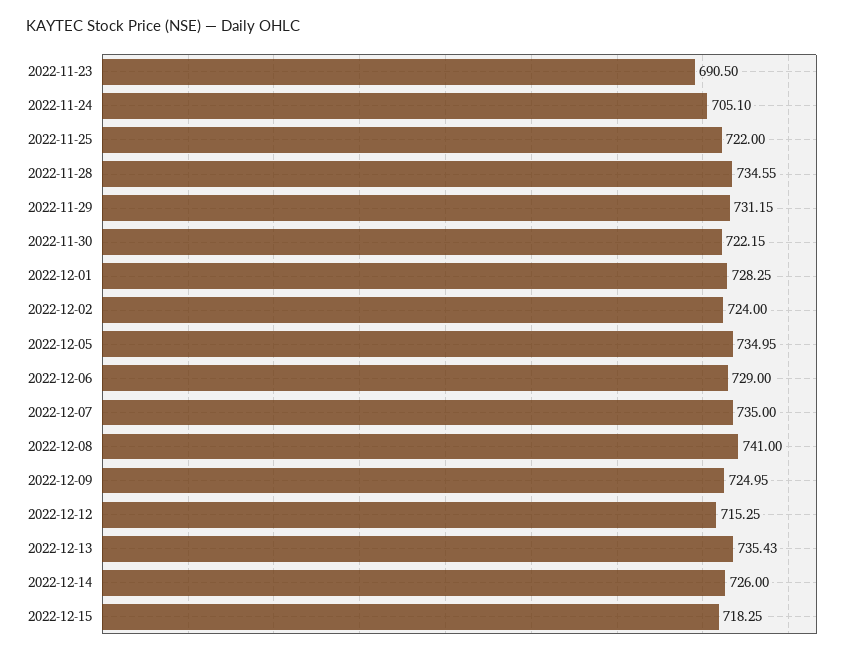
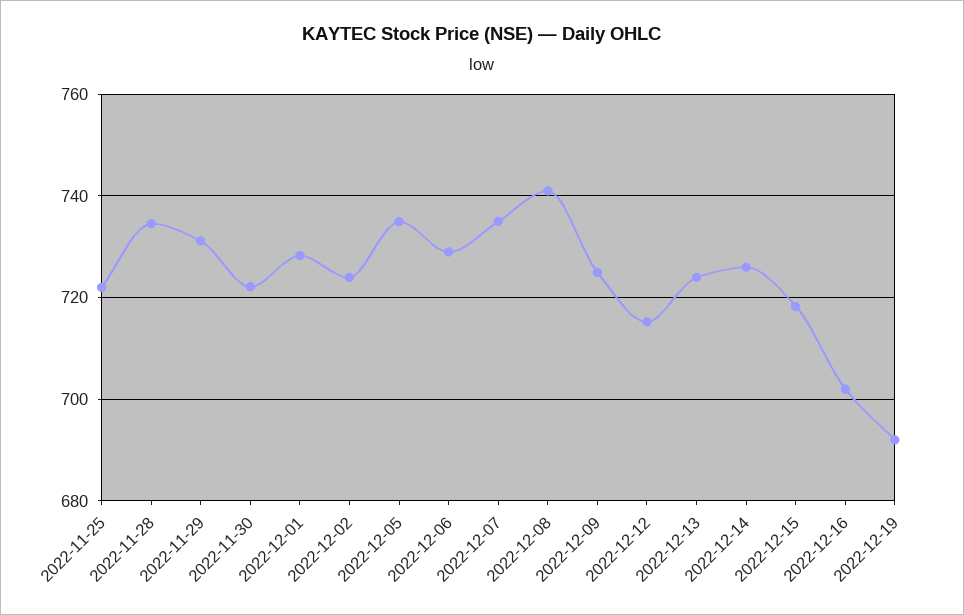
2022-11-23: 690.5 -> none
2022-11-24: 705.1 -> none
2022-12-13: 735.43 -> 724
2022-12-16: none -> 702
2022-12-19: none -> 692

